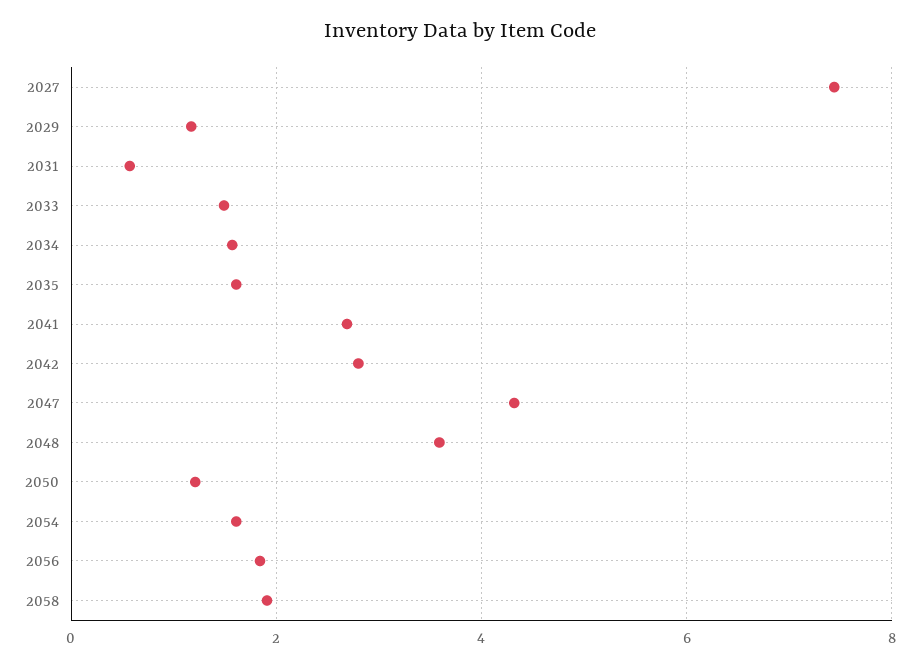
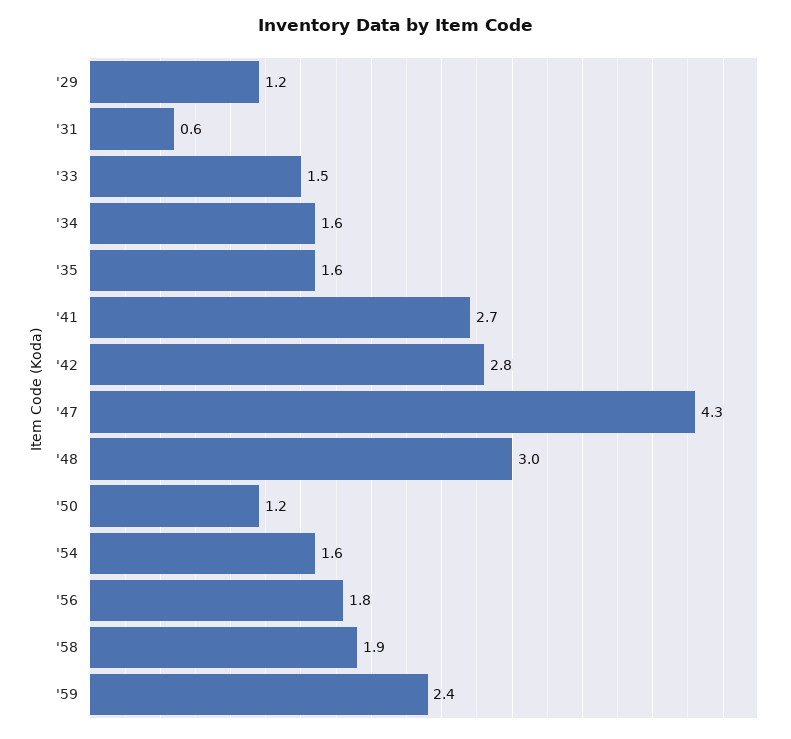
2027: 7.4 -> none
2048: 3.6 -> 3
'59: none -> 2.4

